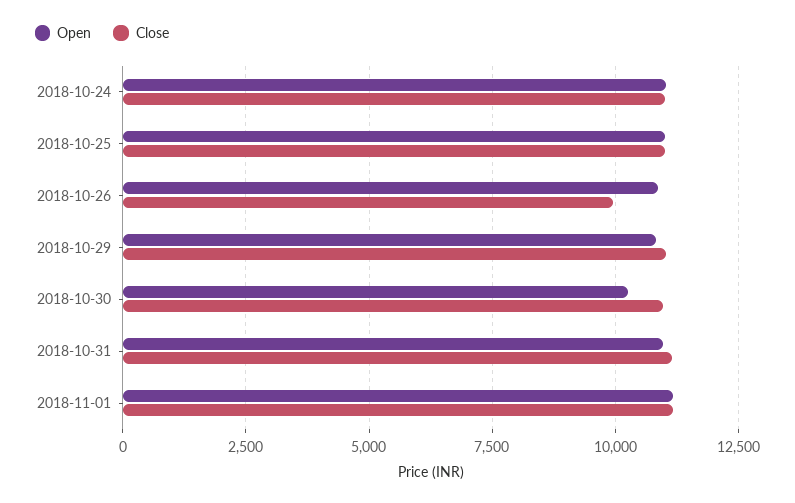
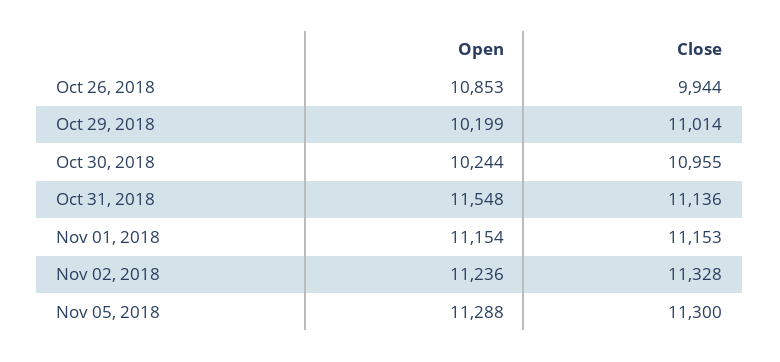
Open, 2018-10-24: 11000 -> none
Close, 2018-10-24: 11000 -> none
Open, 2018-10-25: 11000 -> none
Close, 2018-10-25: 11000 -> none
Open, 2018-10-29: 10750 -> 10199
Open, 2018-10-31: 11000 -> 11548
Open, Nov 02, 2018: none -> 11236
Close, Nov 02, 2018: none -> 11328
Open, Nov 05, 2018: none -> 11288
Close, Nov 05, 2018: none -> 11300

